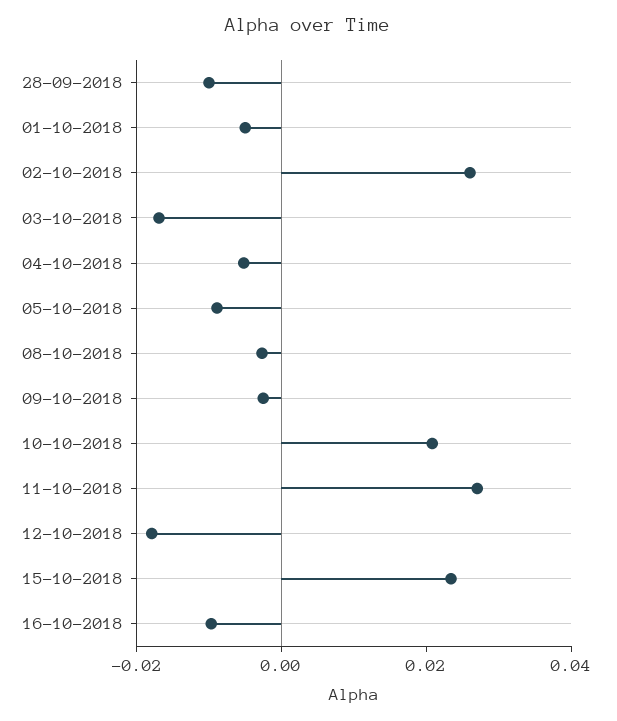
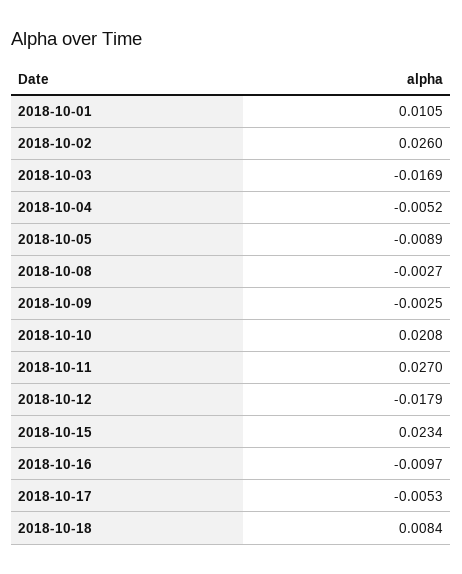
28-09-2018: -0.01 -> none
01-10-2018: -0.005 -> 0.0105
2018-10-17: none -> -0.0053
2018-10-18: none -> 0.0084

